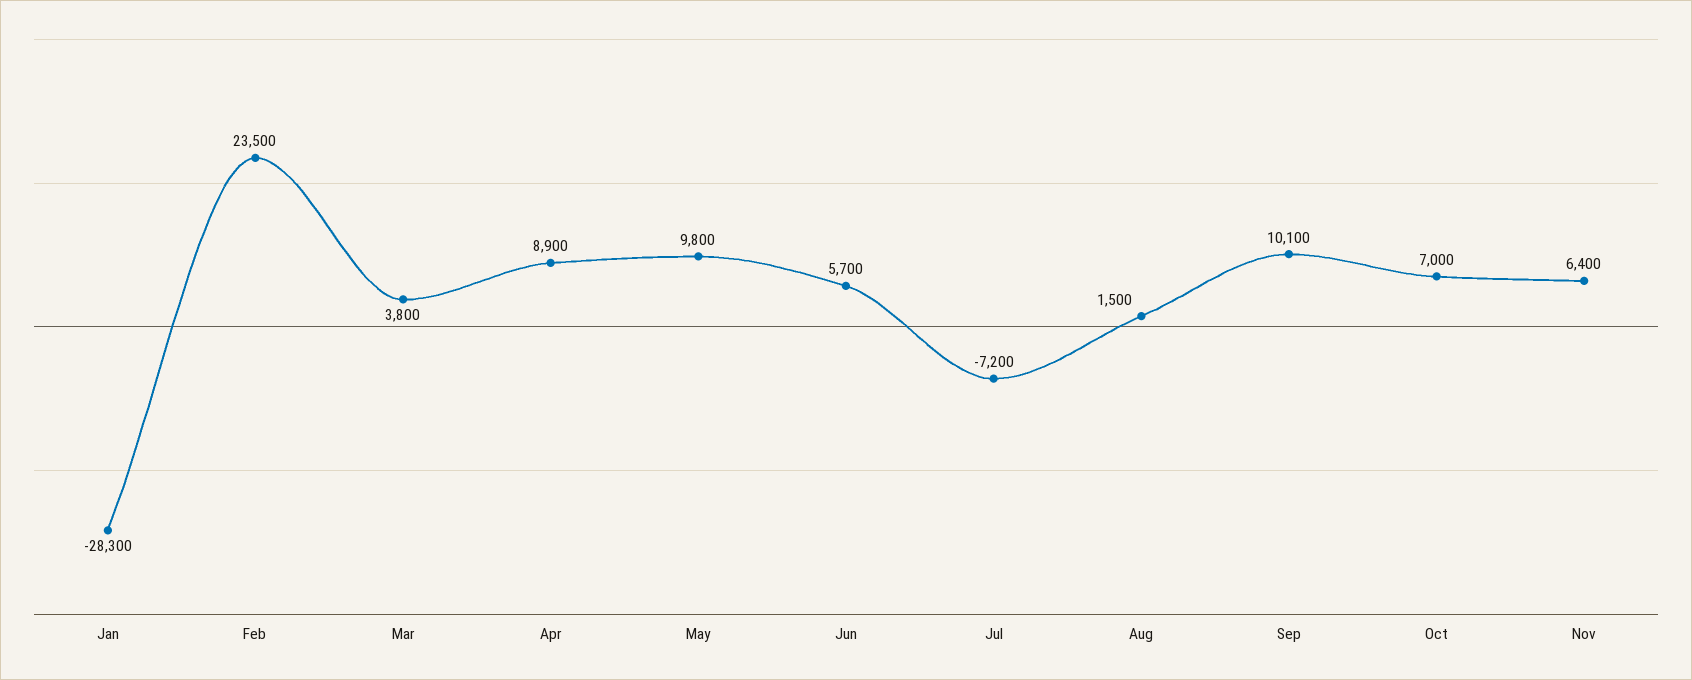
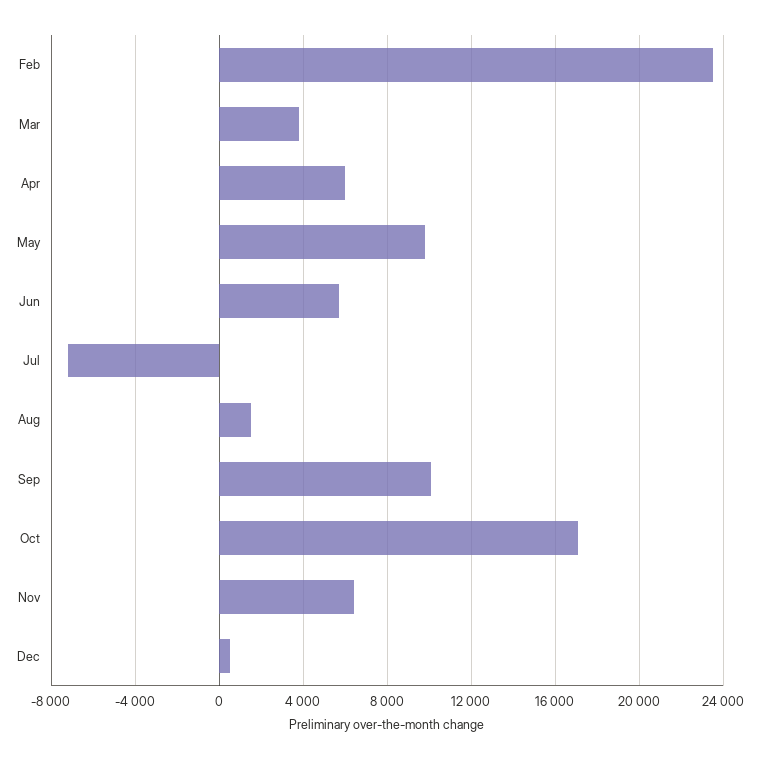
Jan: -28300 -> none
Apr: 8900 -> 6000
Oct: 7000 -> 17000
Dec: none -> 500

